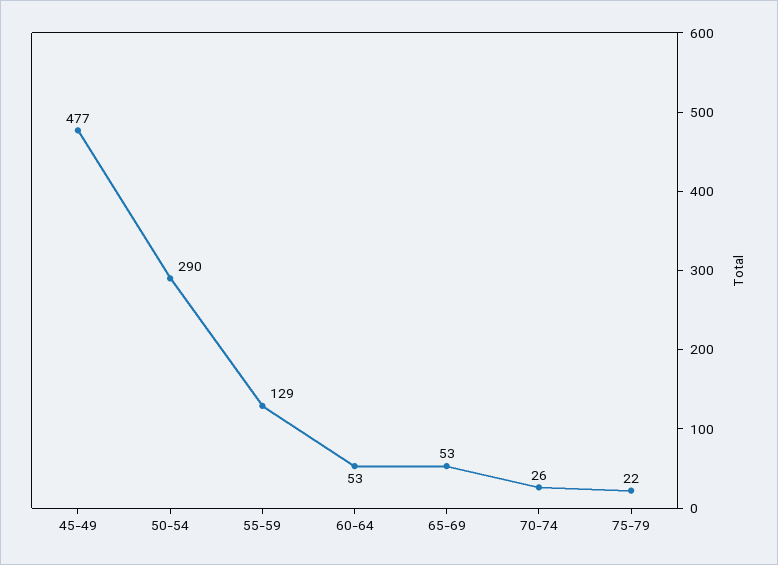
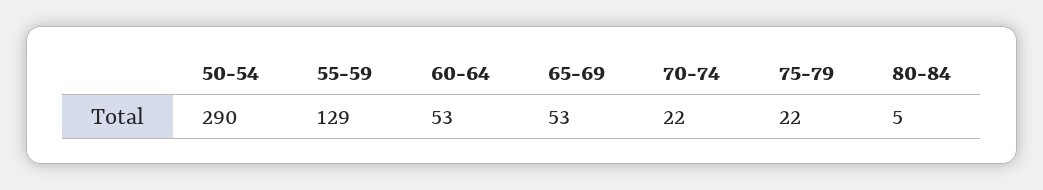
45-49: 477 -> none
70-74: 26 -> 22
80-84: none -> 5

